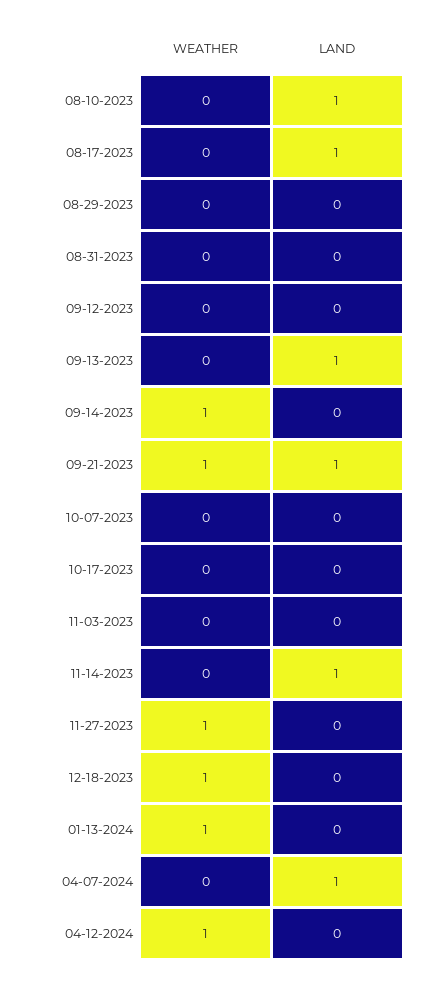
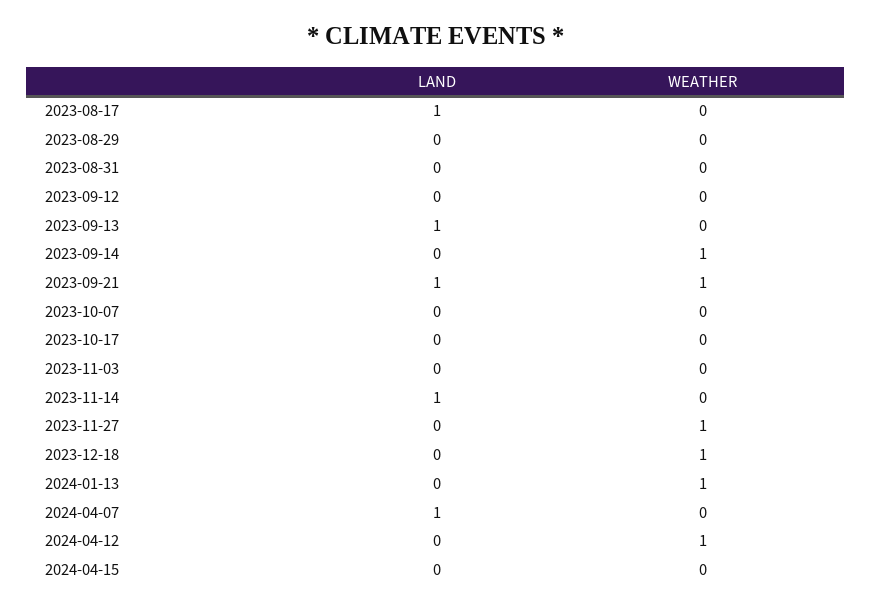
WEATHER, 08-10-2023: 0 -> none
LAND, 08-10-2023: 1 -> none
LAND, 2024-04-15: none -> 0
WEATHER, 2024-04-15: none -> 0

